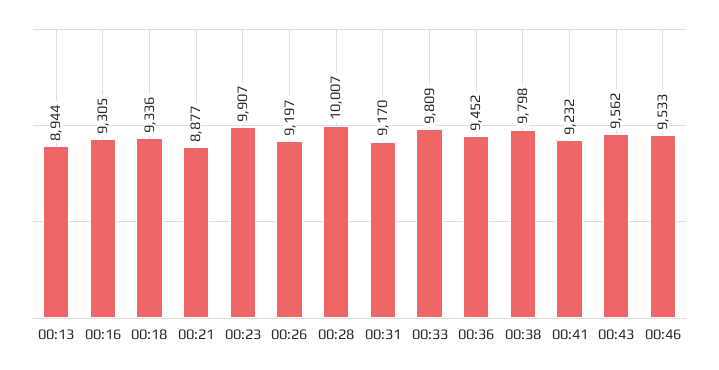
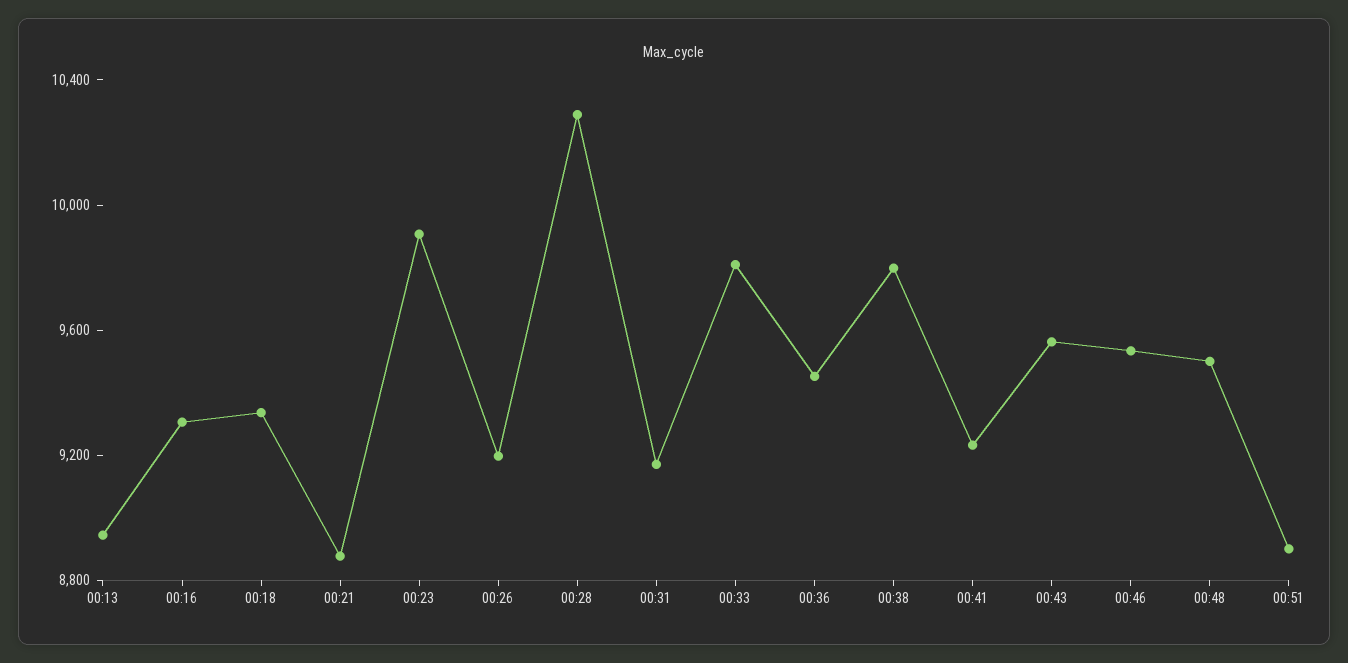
00:28: 10007 -> 10300
00:48: none -> 9500
00:51: none -> 8900

